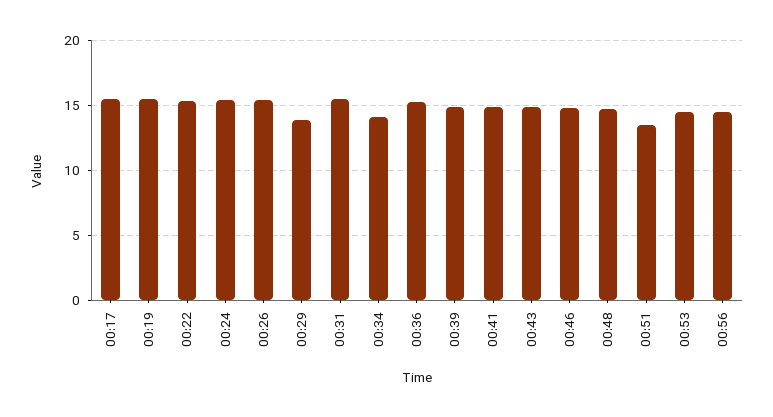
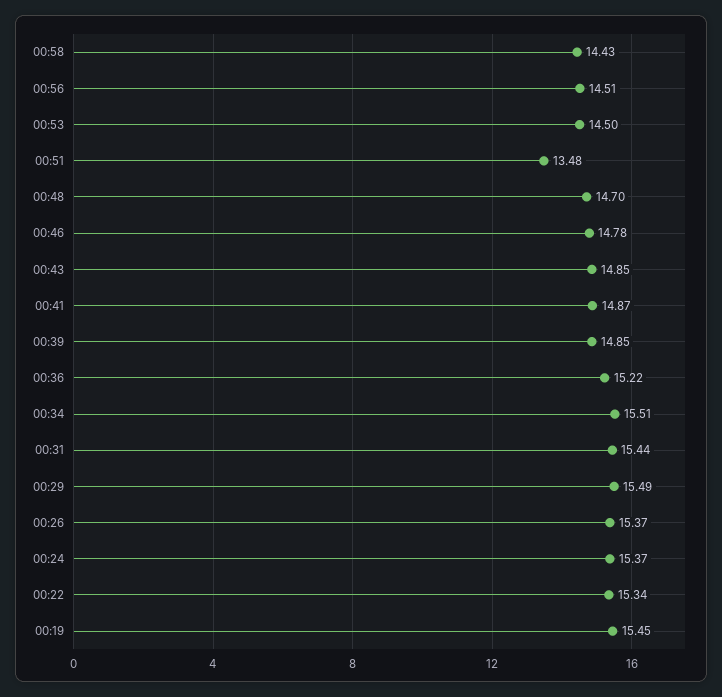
00:17: 15.5 -> none
00:29: 14 -> 15.49
00:34: 14 -> 15.51
00:58: none -> 14.43

